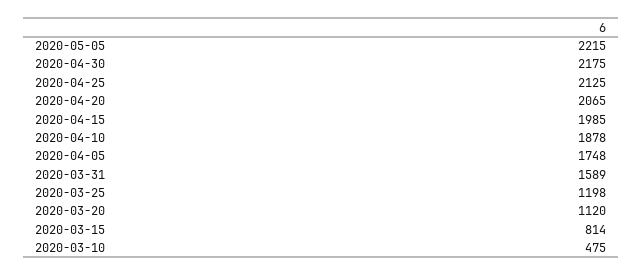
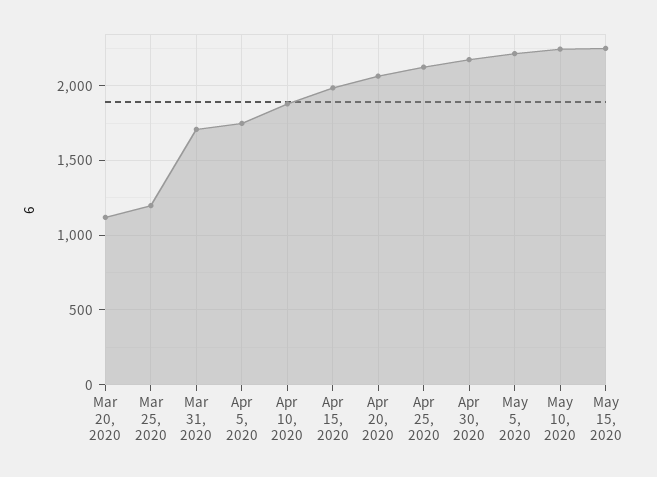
2020-03-31: 1589 -> 1700
2020-03-15: 814 -> none
2020-03-10: 475 -> none
May 10, 2020: none -> 2250
May 15, 2020: none -> 2250

